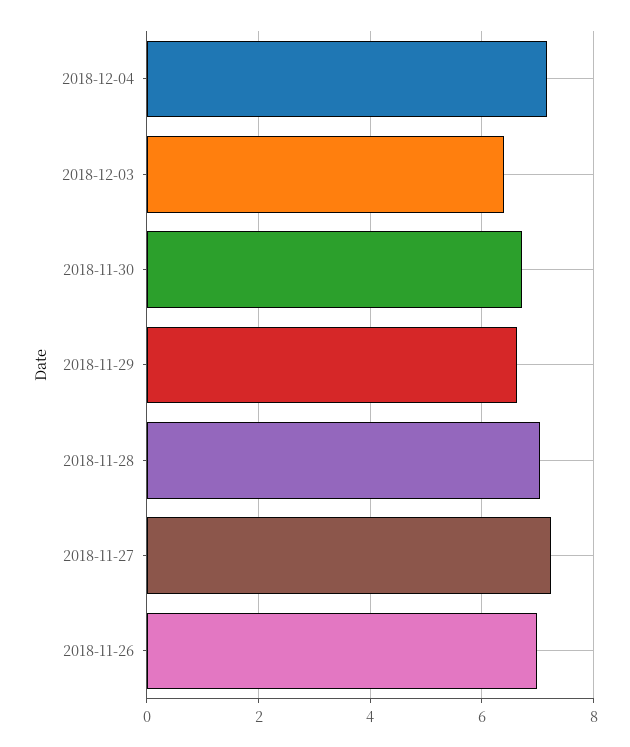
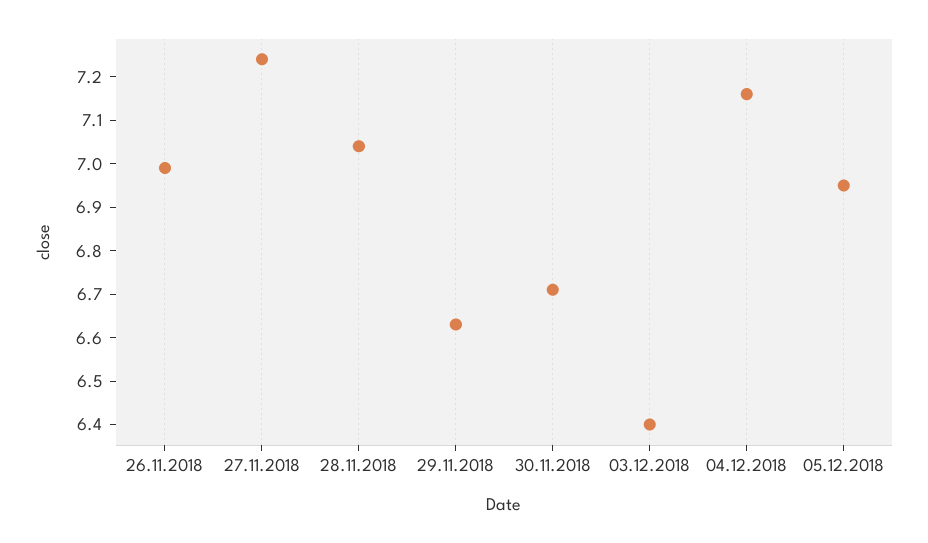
05.12.2018: none -> 6.95

